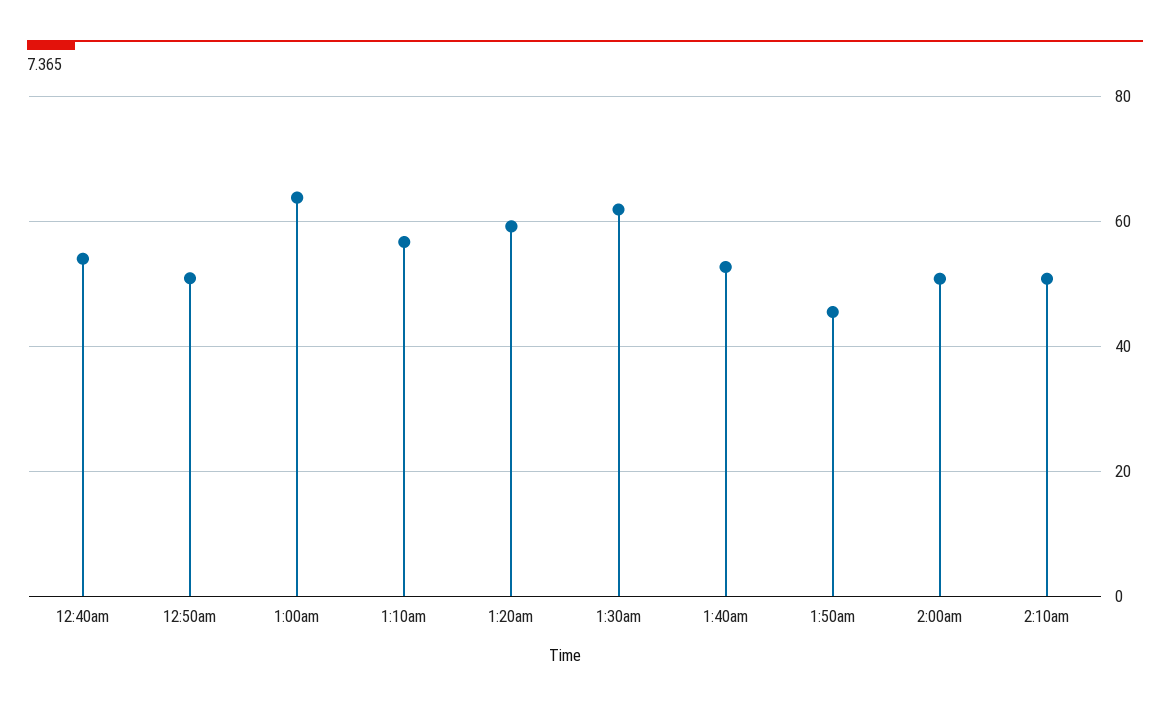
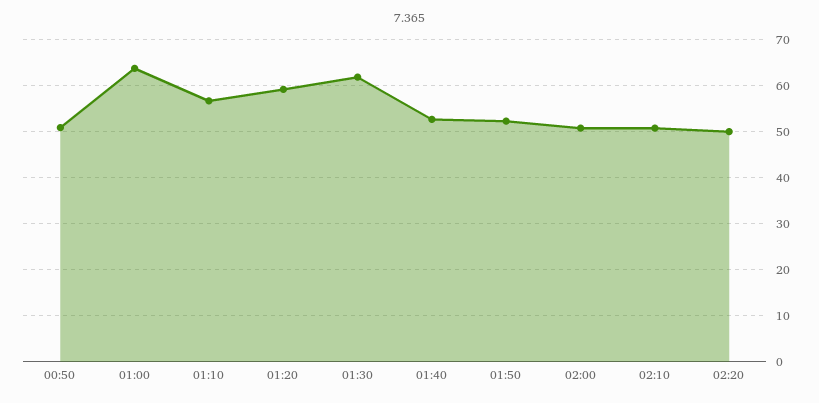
12:40am: 54 -> none
1:50am: 46 -> 52
02:20: none -> 50

